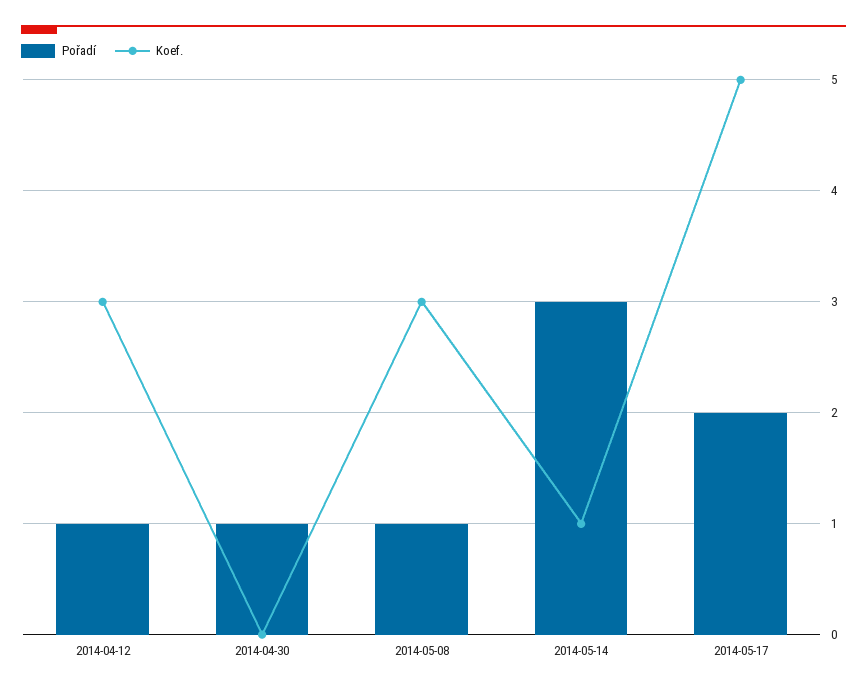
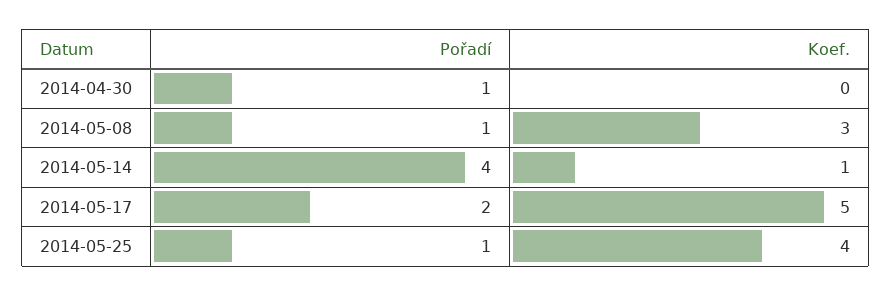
Pořadí, 2014-04-12: 1 -> none
Koef., 2014-04-12: 3 -> none
Pořadí, 2014-05-14: 3 -> 4
Pořadí, 2014-05-25: none -> 1
Koef., 2014-05-25: none -> 4

